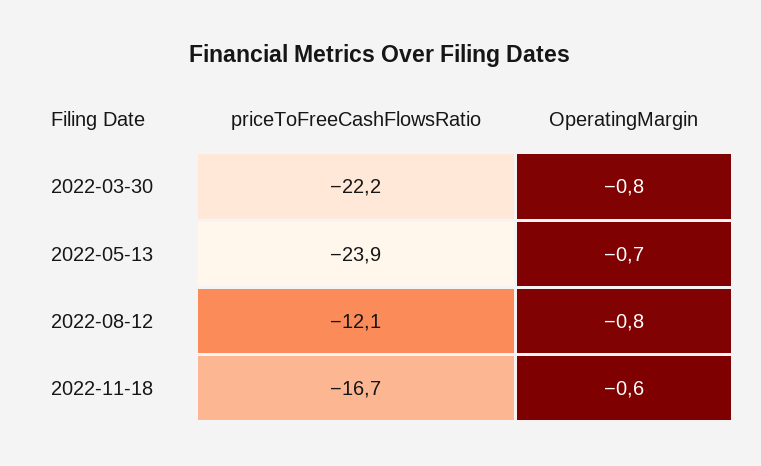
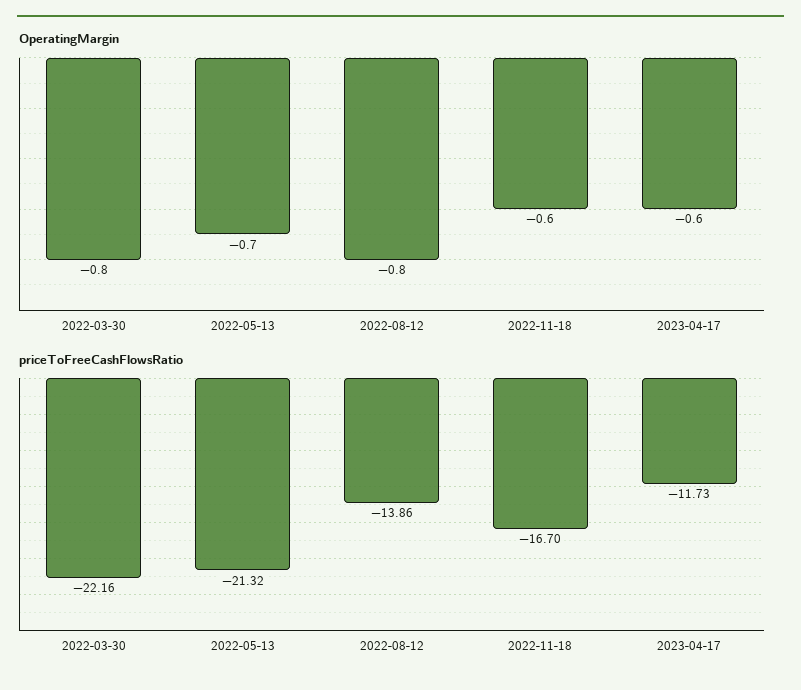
priceToFreeCashFlowsRatio, 2022-05-13: -23.9 -> -21.32
priceToFreeCashFlowsRatio, 2022-08-12: -12.1 -> -13.86
OperatingMargin, 2023-04-17: none -> -0.6
priceToFreeCashFlowsRatio, 2023-04-17: none -> -11.73

